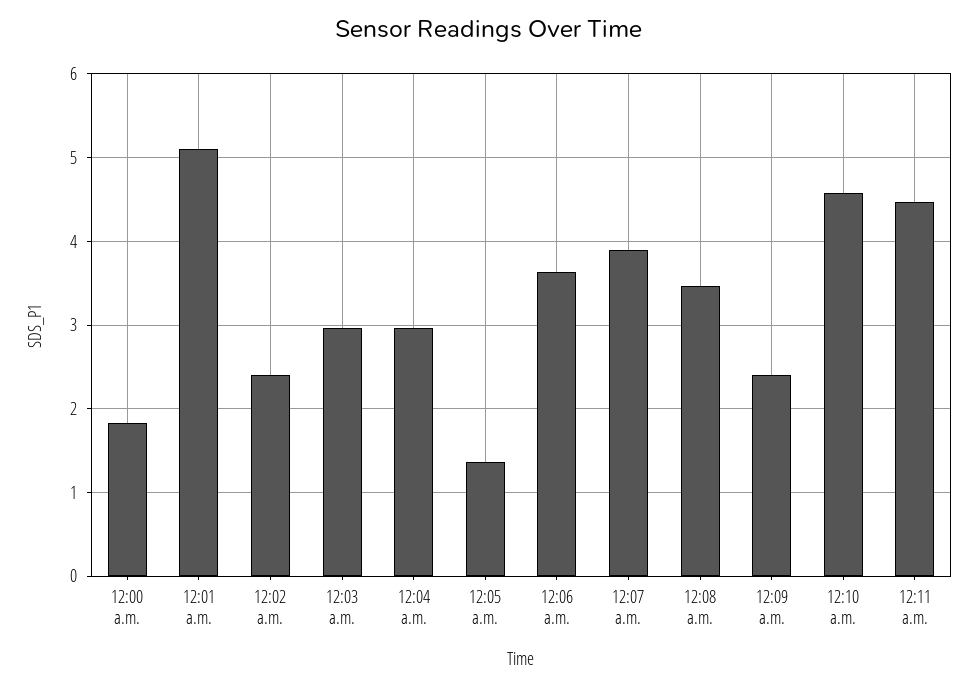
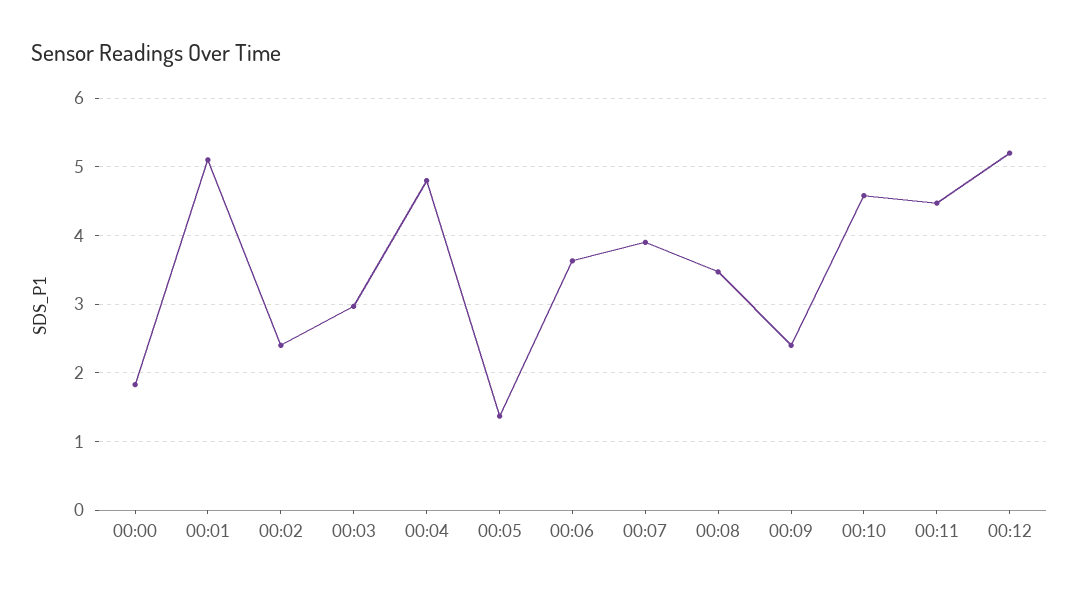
12:04 a.m.: 3 -> 4.8
00:12: none -> 5.2

